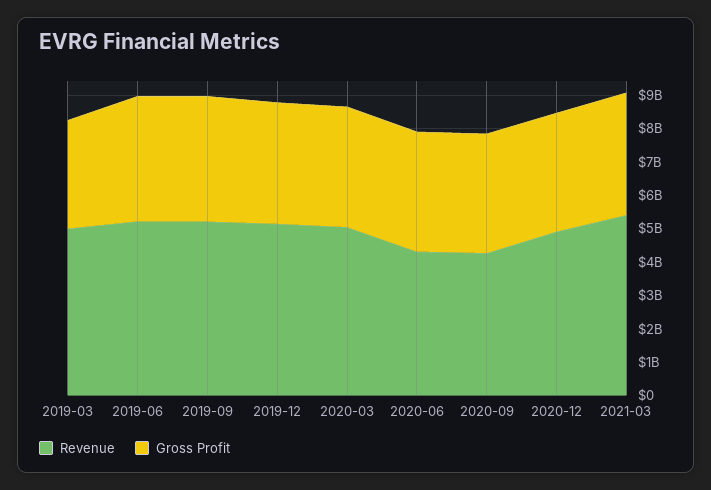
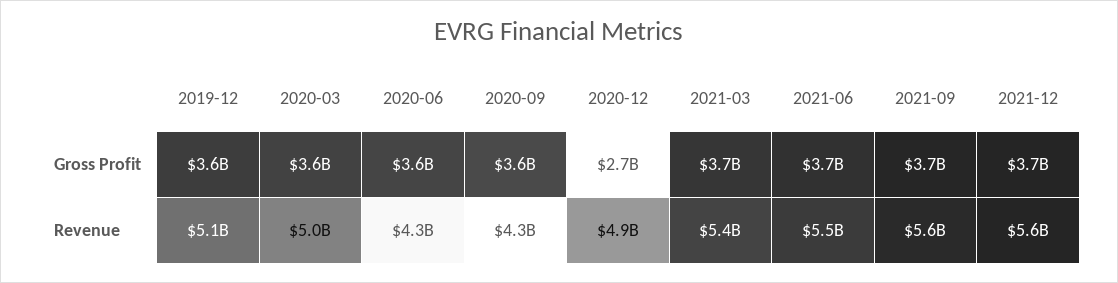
Revenue, 2019-03: 5000000000 -> none
Gross Profit, 2019-03: 3250000000 -> none
Revenue, 2019-06: 5250000000 -> none
Gross Profit, 2019-06: 3750000000 -> none
Revenue, 2019-09: 5250000000 -> none
Gross Profit, 2019-09: 3750000000 -> none
Gross Profit, 2020-12: 3500000000 -> 2700000000
Gross Profit, 2021-06: none -> 3700000000
Gross Profit, 2021-09: none -> 3700000000
Gross Profit, 2021-12: none -> 3700000000
Revenue, 2021-06: none -> 5500000000
Revenue, 2021-09: none -> 5600000000
Revenue, 2021-12: none -> 5600000000

